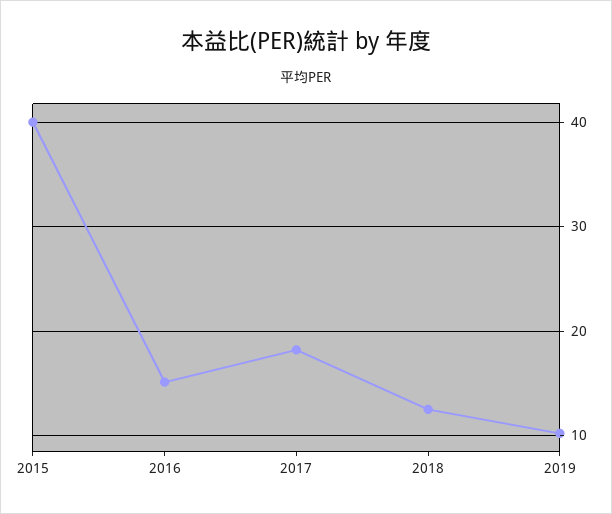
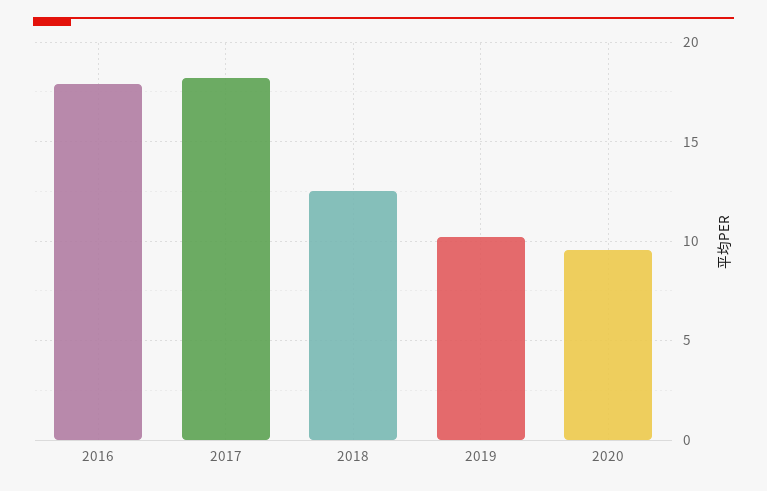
2015: 40 -> none
2016: 15 -> 18
2020: none -> 9.5

